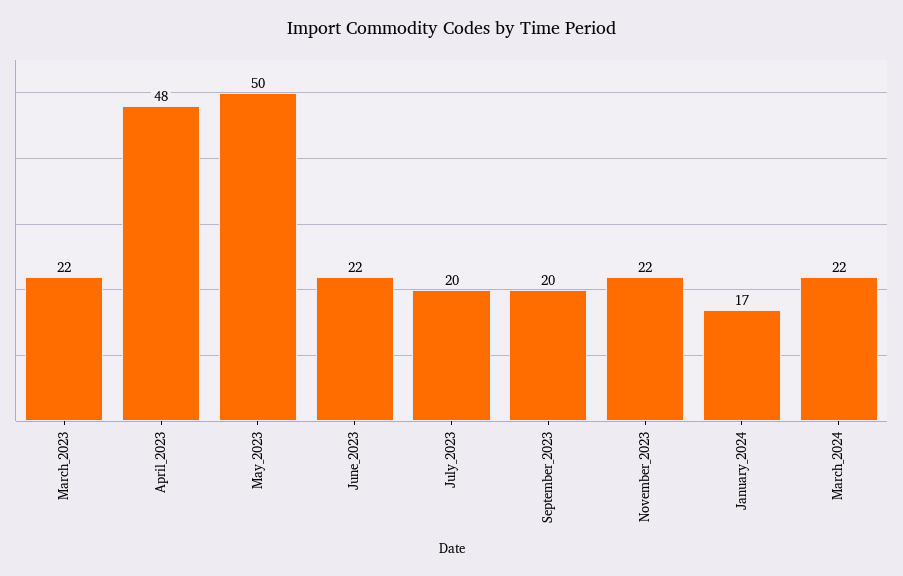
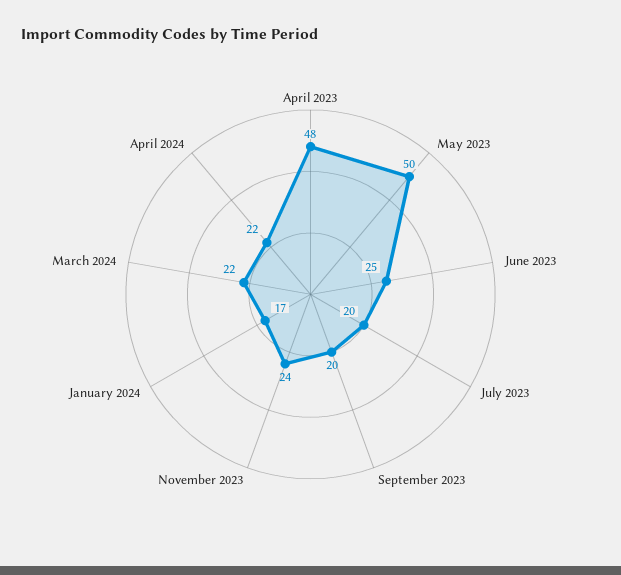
March_2023: 22 -> none
June_2023: 22 -> 25
November_2023: 22 -> 24
April 2024: none -> 22

